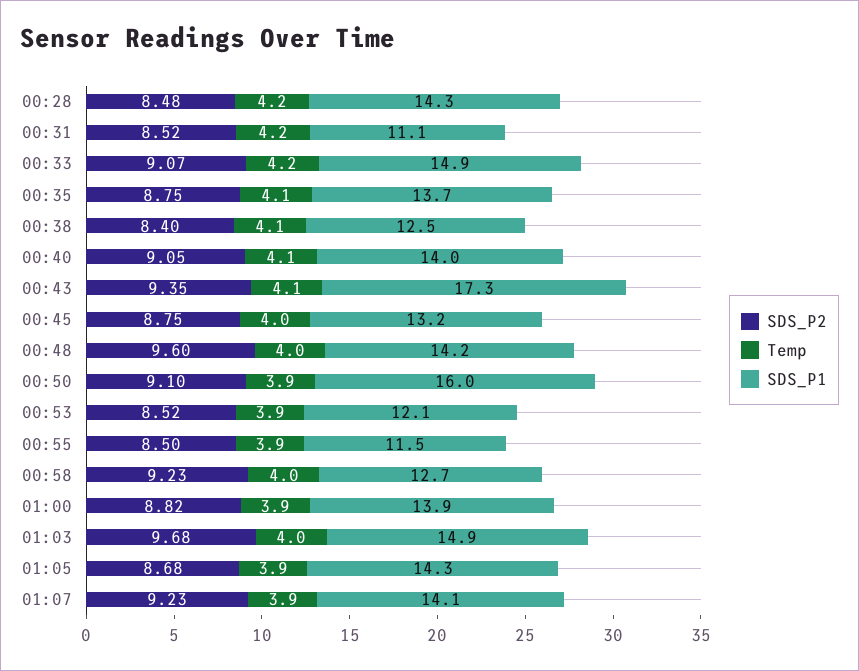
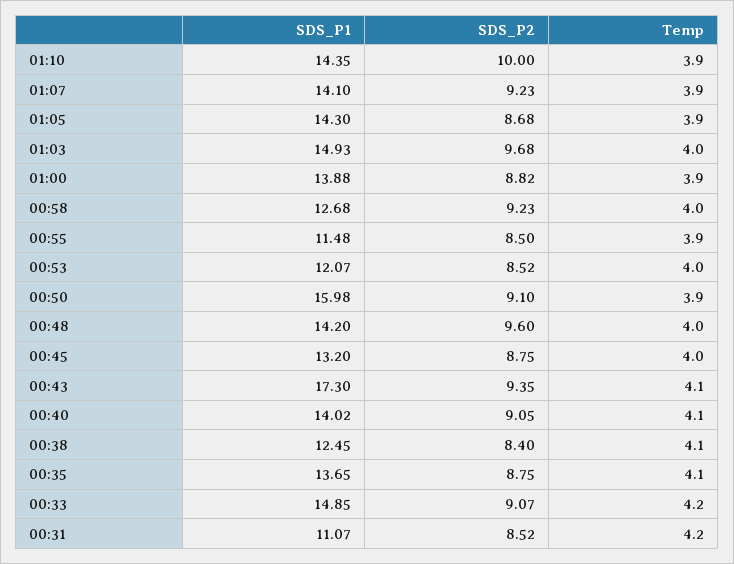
SDS_P2, 00:28: 8.48 -> none
Temp, 00:28: 4.2 -> none
SDS_P1, 00:28: 14.3 -> none
Temp, 00:53: 3.9 -> 4
SDS_P1, 01:10: none -> 14.35
SDS_P2, 01:10: none -> 10
Temp, 01:10: none -> 3.9

